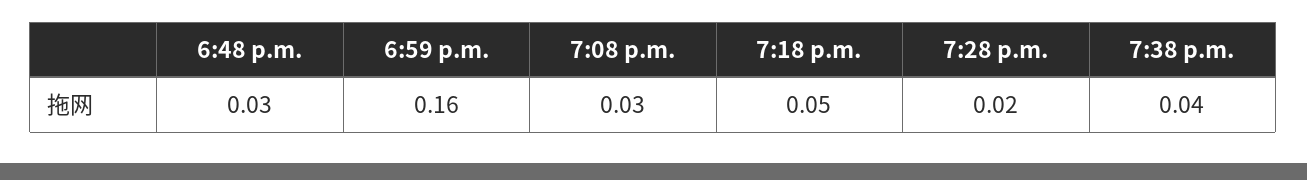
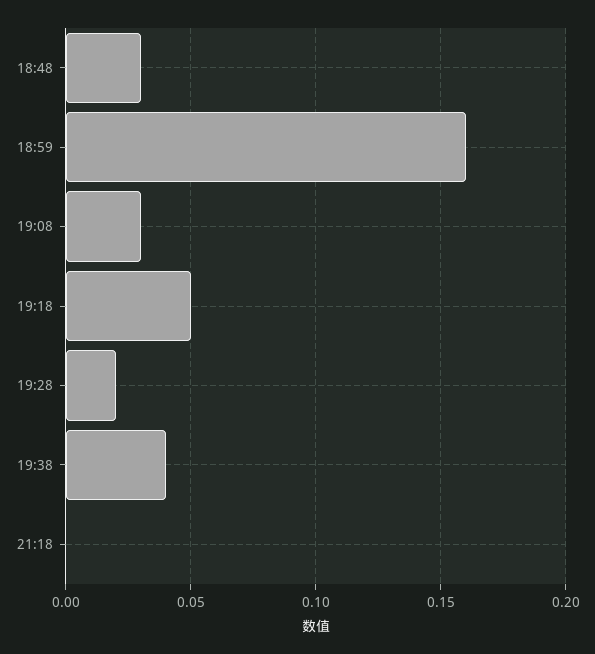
21:18: none -> 0

